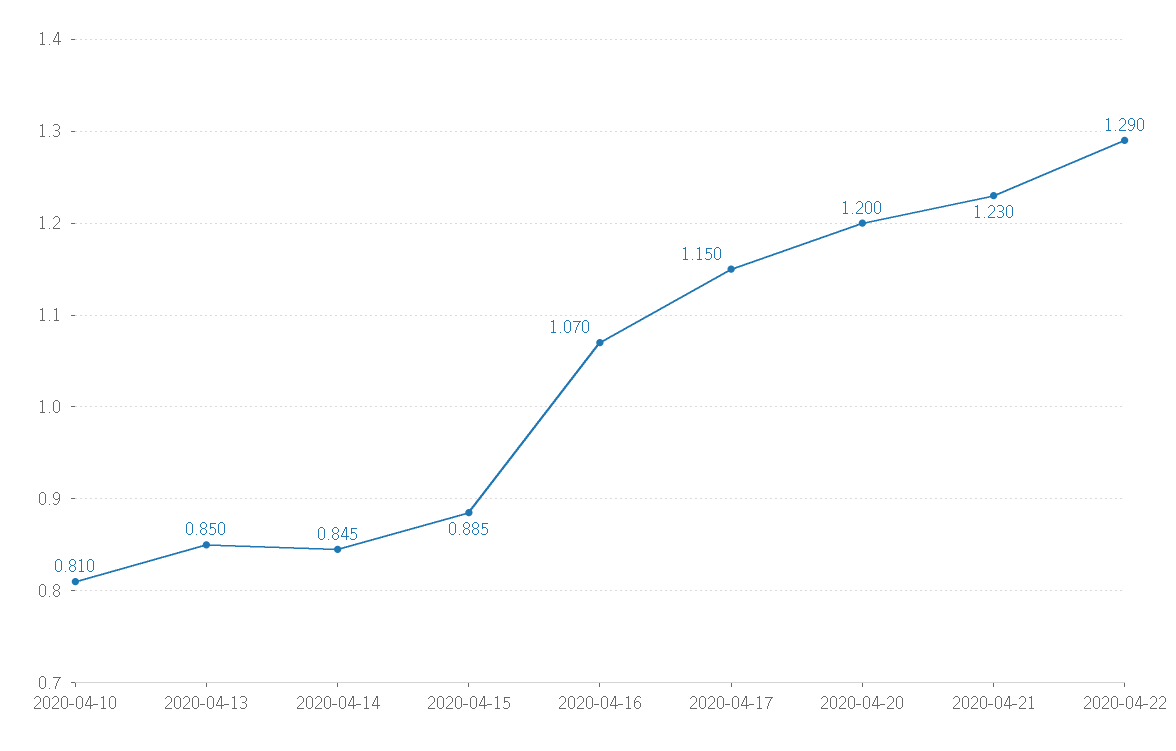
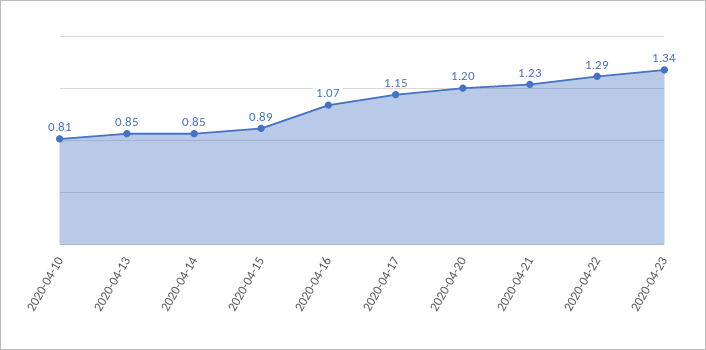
2020-04-23: none -> 1.34

